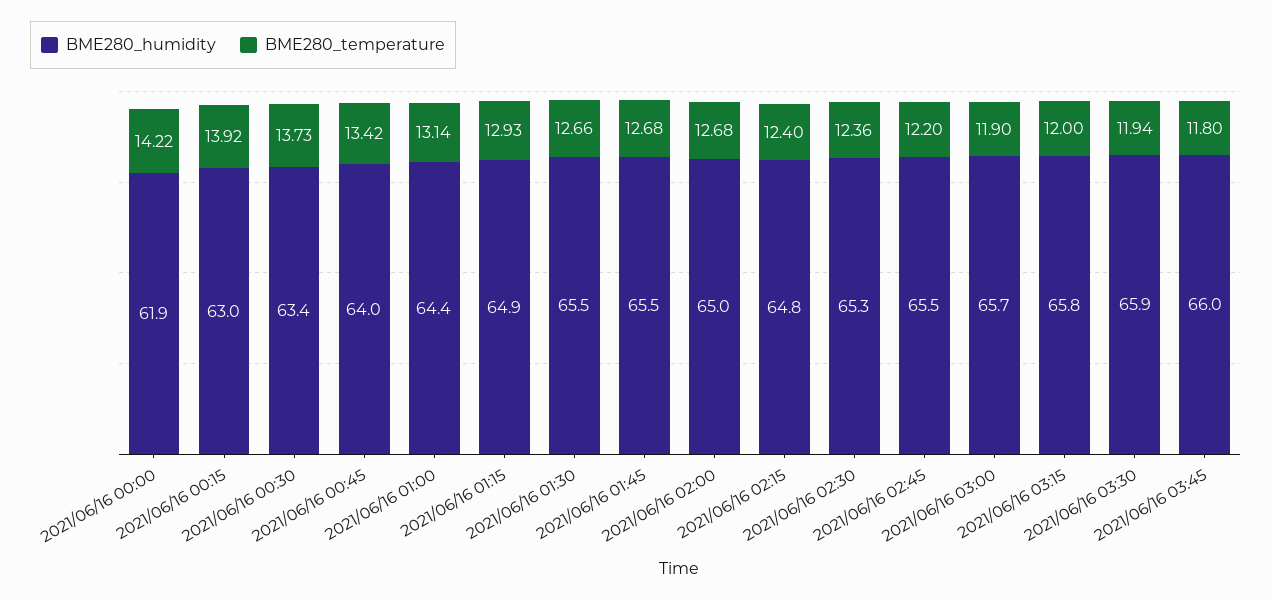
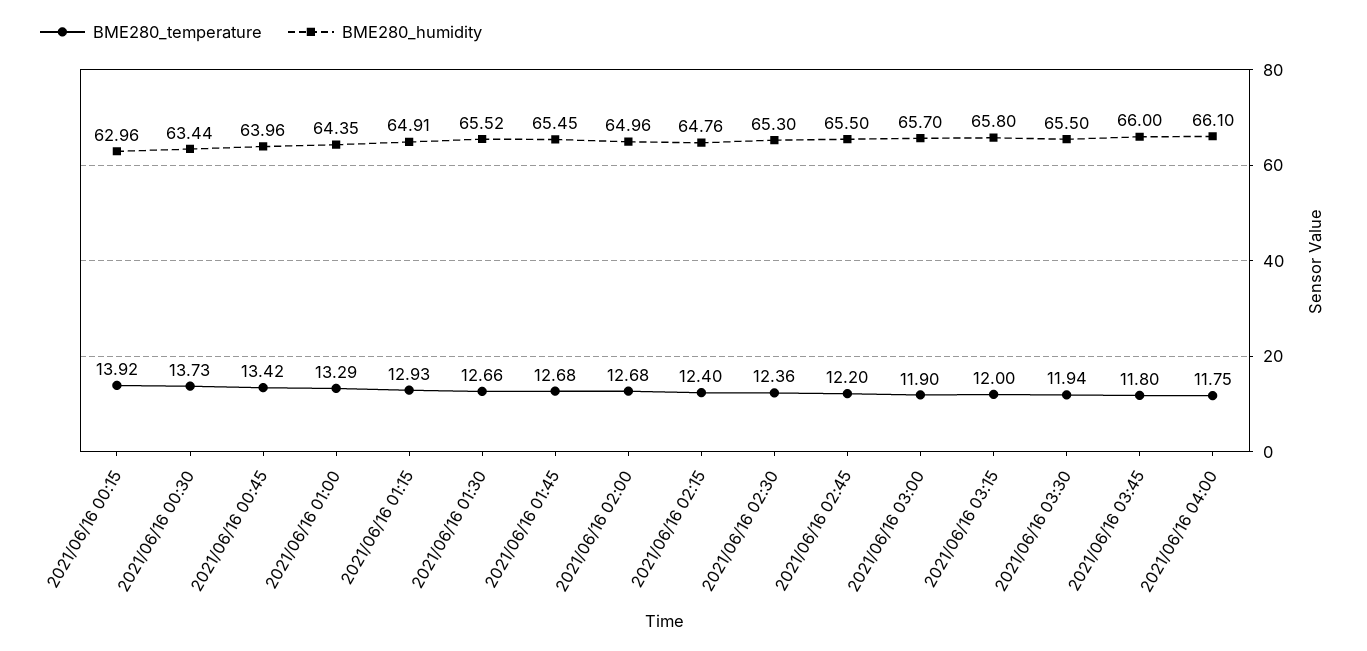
BME280_humidity, 2021/06/16 00:00: 61.9 -> none
BME280_temperature, 2021/06/16 00:00: 14.22 -> none
BME280_temperature, 2021/06/16 01:00: 13.14 -> 13.29
BME280_humidity, 2021/06/16 03:30: 65.9 -> 65.5
BME280_temperature, 2021/06/16 04:00: none -> 11.75
BME280_humidity, 2021/06/16 04:00: none -> 66.1

